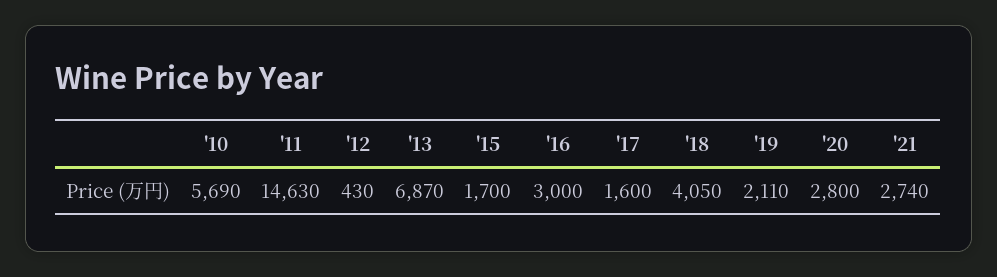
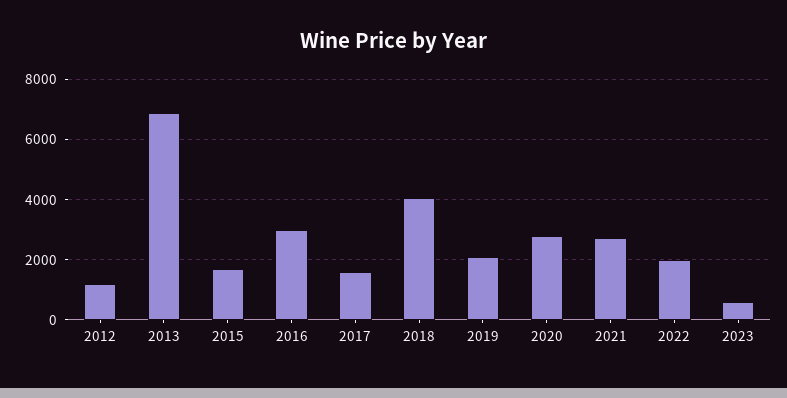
'10: 5690 -> none
'11: 14630 -> none
'12: 430 -> 1200
2022: none -> 2000
2023: none -> 600

